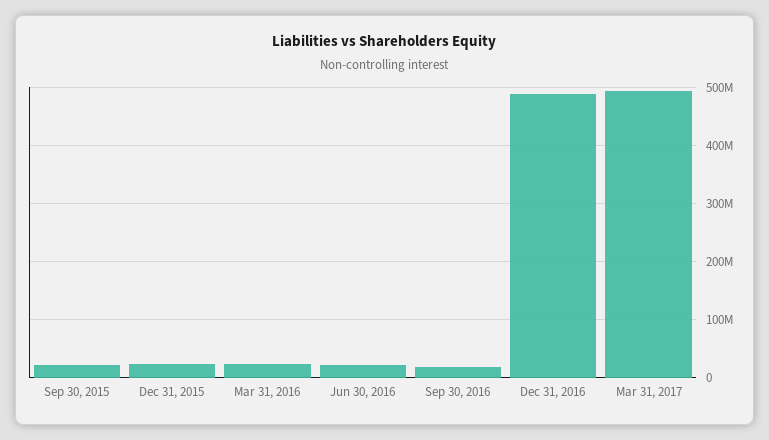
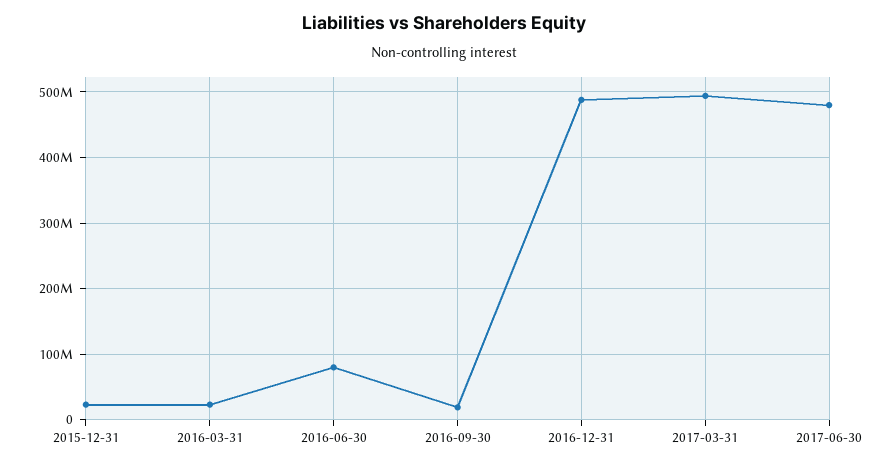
Sep 30, 2015: 20000000 -> none
Jun 30, 2016: 20000000 -> 80000000
2017-06-30: none -> 480000000

